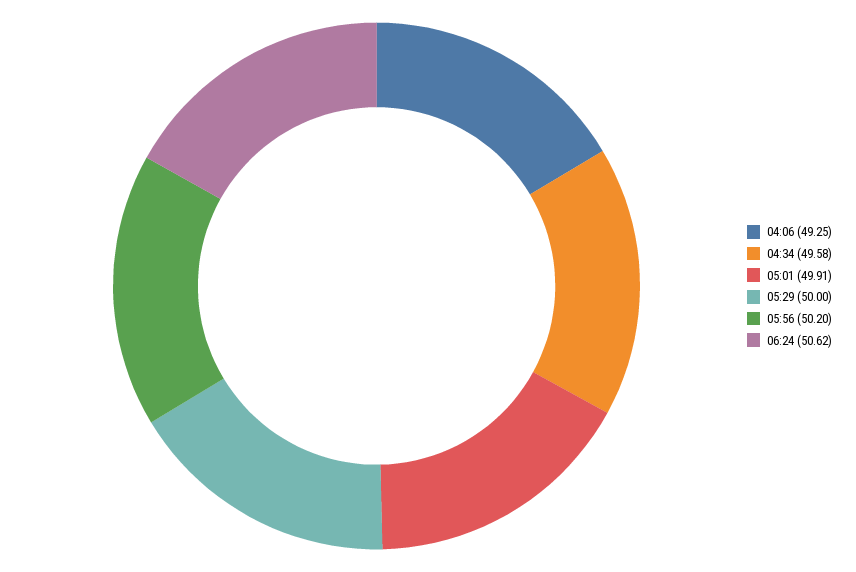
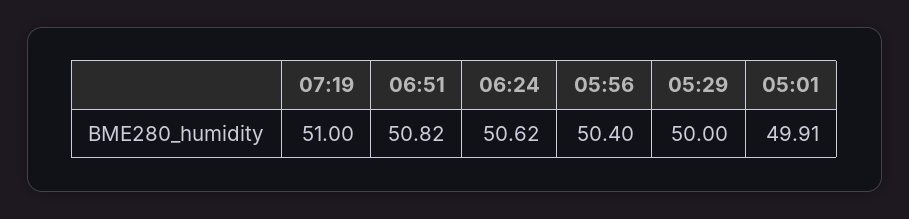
04:06: 49.25 -> none
04:34: 49.58 -> none
05:56: 50.2 -> 50.4
07:19: none -> 51
06:51: none -> 50.82

